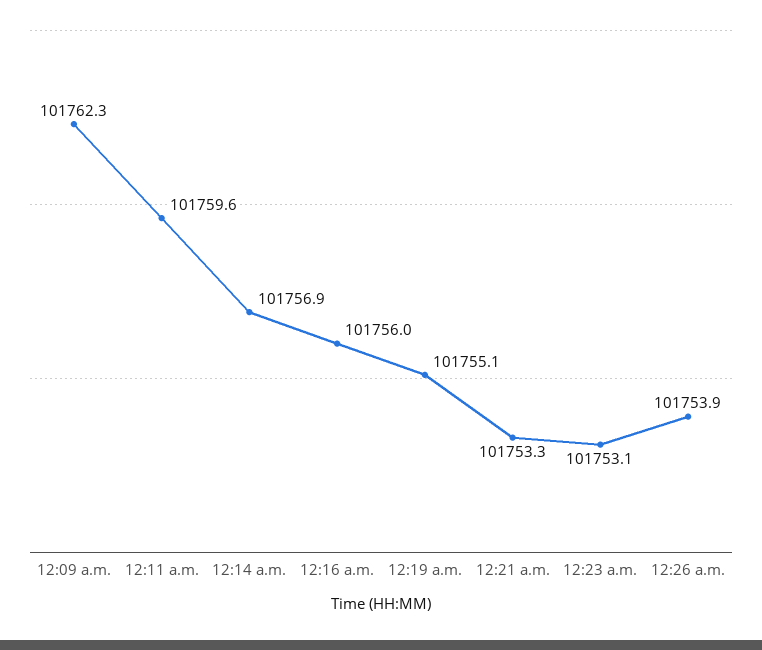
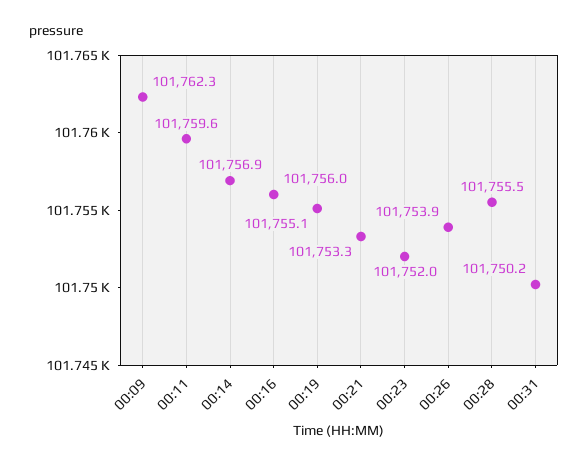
12:23 a.m.: 101753.1 -> 101752
00:28: none -> 101755.5
00:31: none -> 101750.2

